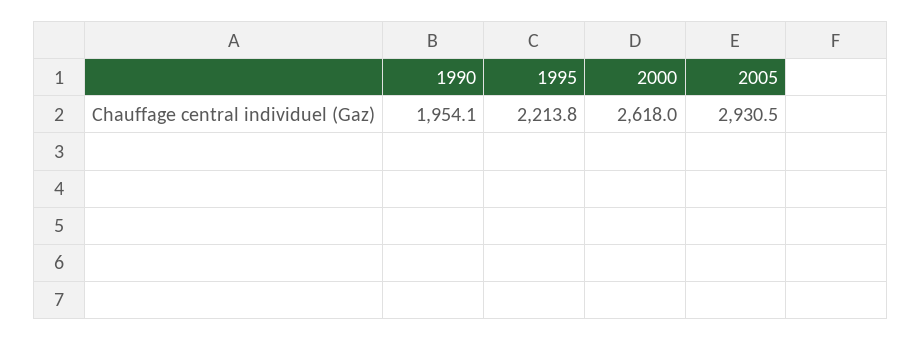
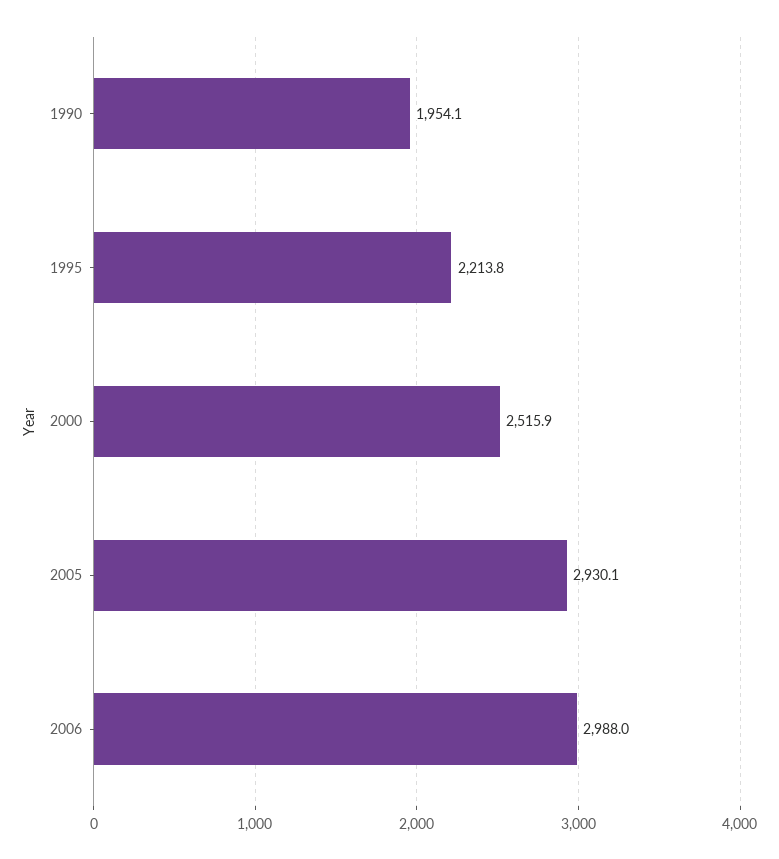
2000: 2618 -> 2515.9
2005: 2930.5 -> 2930.1
2006: none -> 2988

